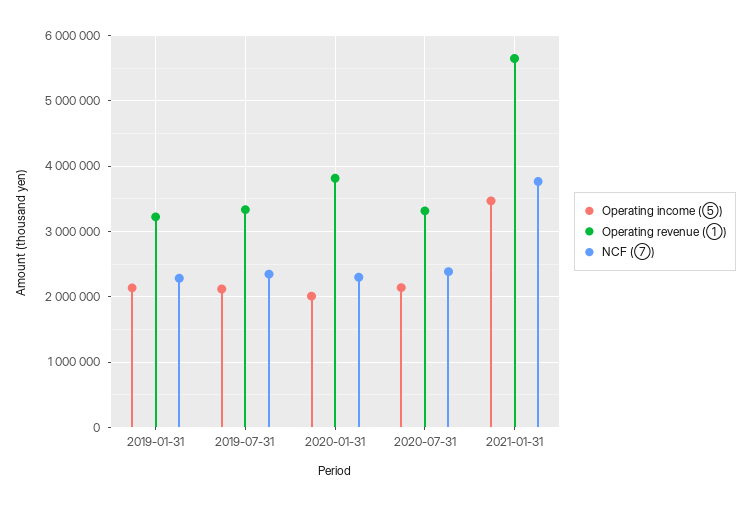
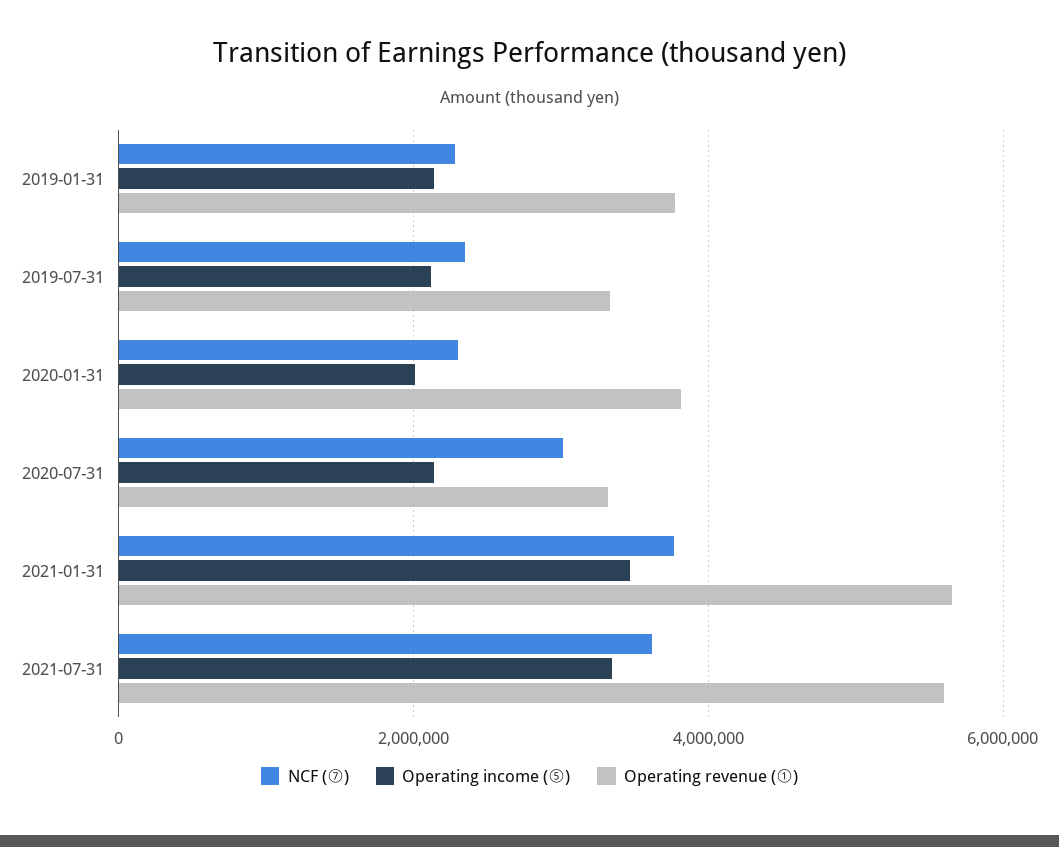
Operating revenue (①), 2019-01-31: 3200000 -> 3800000
NCF (⑦), 2020-07-31: 2400000 -> 3000000
NCF (⑦), 2021-07-31: none -> 3600000
Operating income (⑤), 2021-07-31: none -> 3400000
Operating revenue (①), 2021-07-31: none -> 5600000

